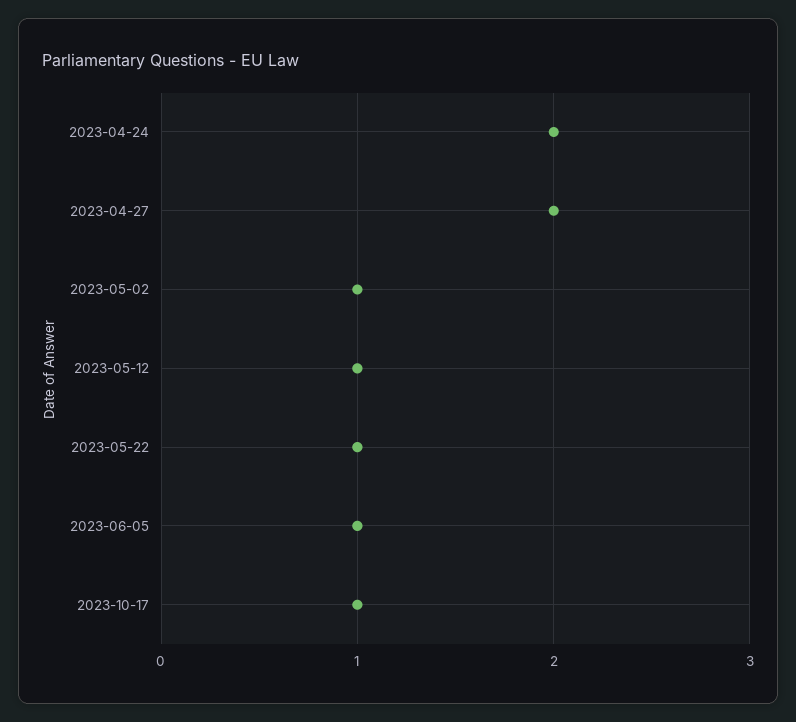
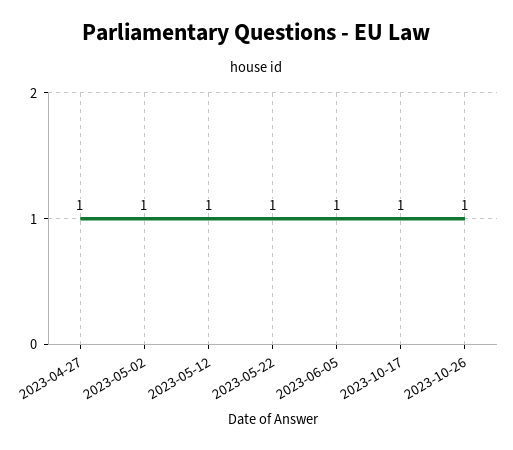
2023-04-24: 2 -> none
2023-04-27: 2 -> 1
2023-10-26: none -> 1

